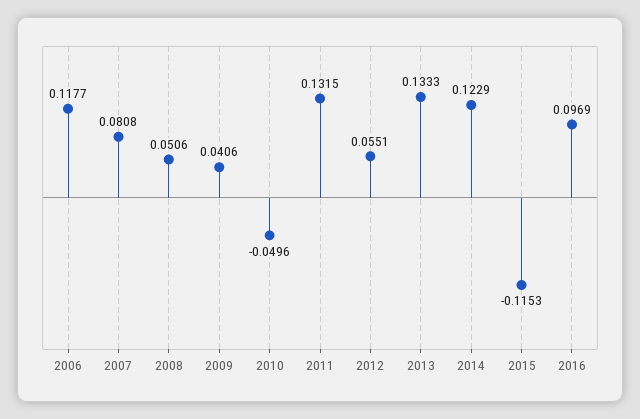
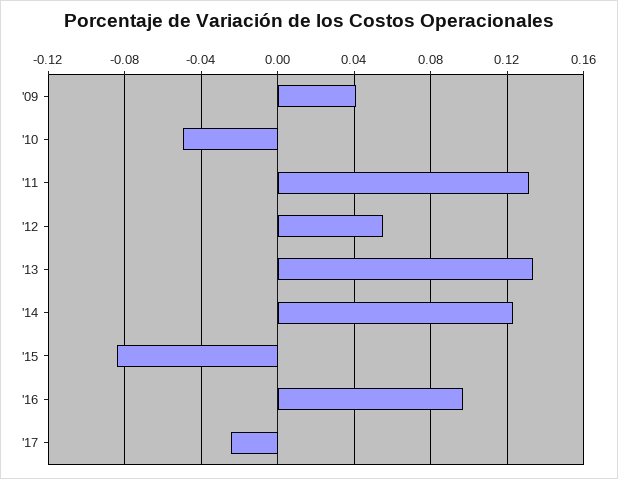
2006: 0.1177 -> none
2007: 0.0808 -> none
2008: 0.0506 -> none
2015: -0.1153 -> -0.085
'17: none -> -0.025

